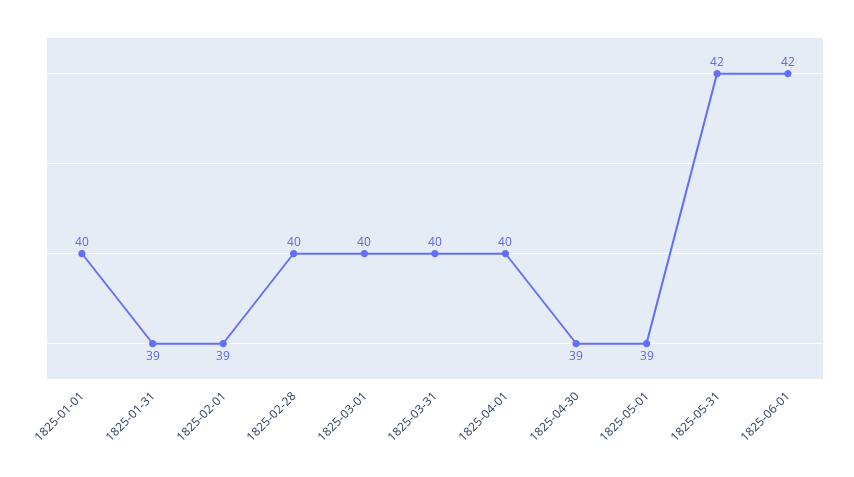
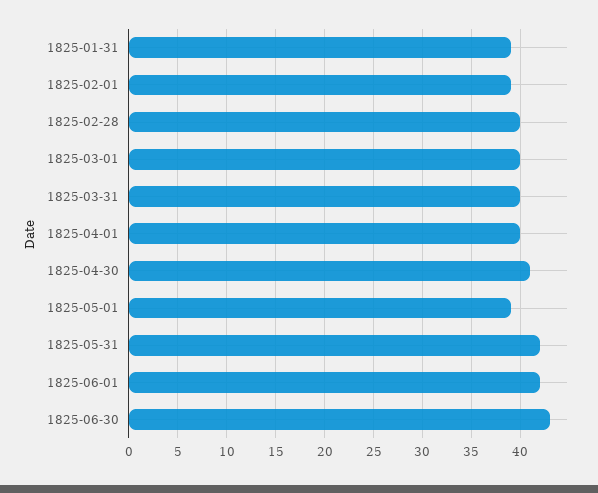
1825-01-01: 40 -> none
1825-04-30: 39 -> 41
1825-06-30: none -> 43

